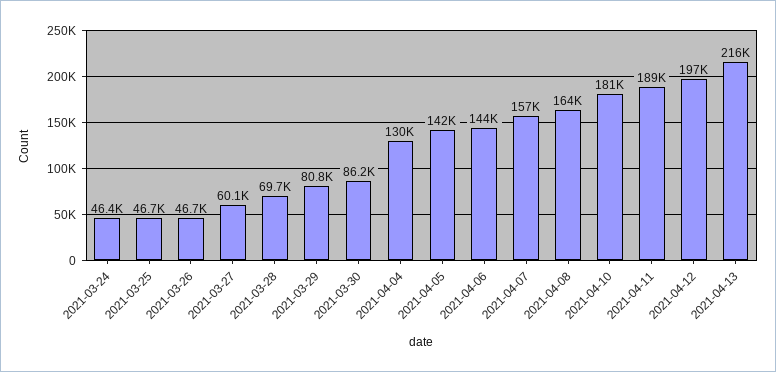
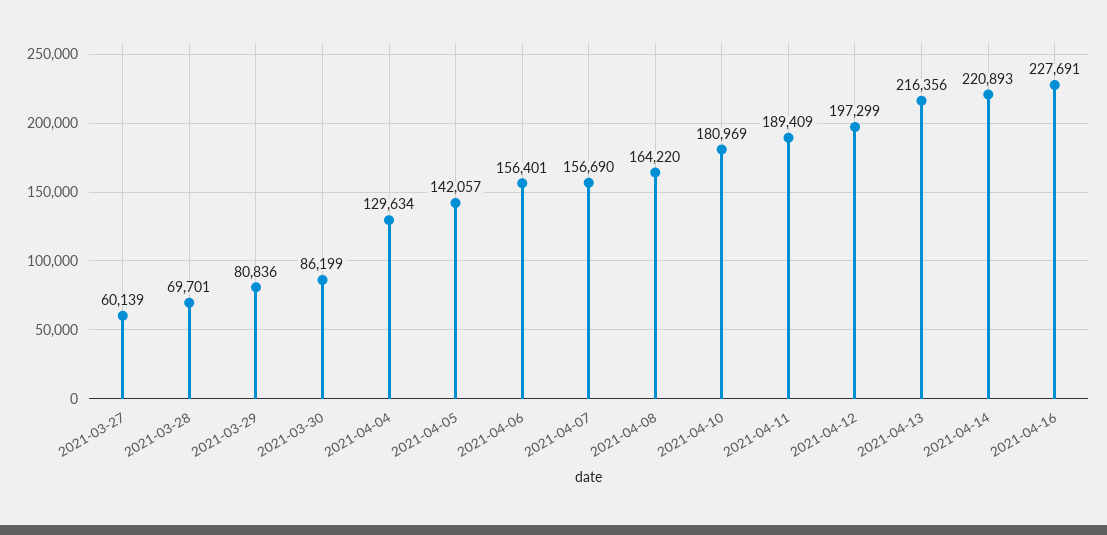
2021-03-24: 46400 -> none
2021-03-25: 46700 -> none
2021-03-26: 46700 -> none
2021-04-06: 144000 -> 156401
2021-04-14: none -> 220893
2021-04-16: none -> 227691

